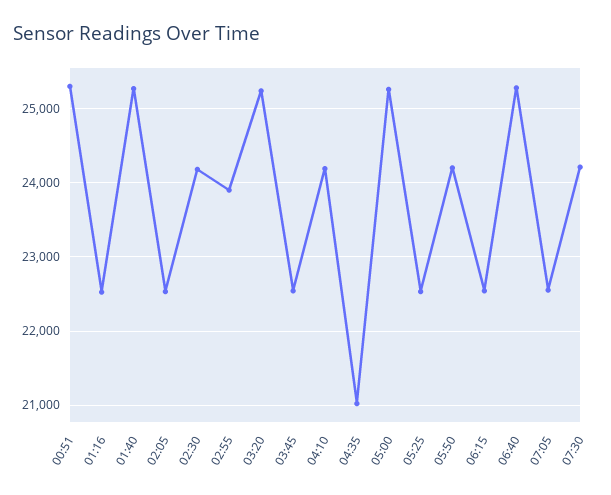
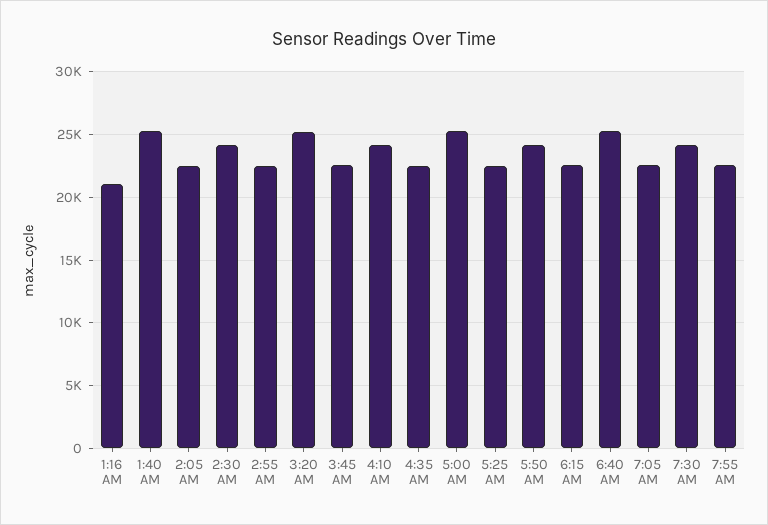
00:51: 25300 -> none
01:16: 22500 -> 21000
02:55: 23900 -> 22500
04:35: 21000 -> 22500
7:55 AM: none -> 22500

